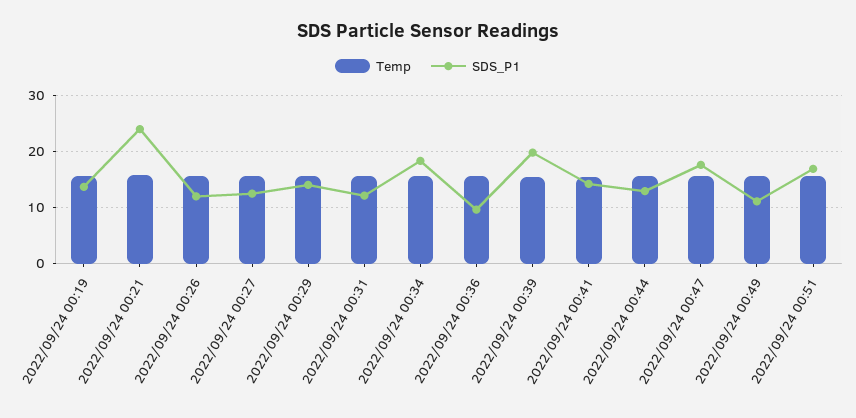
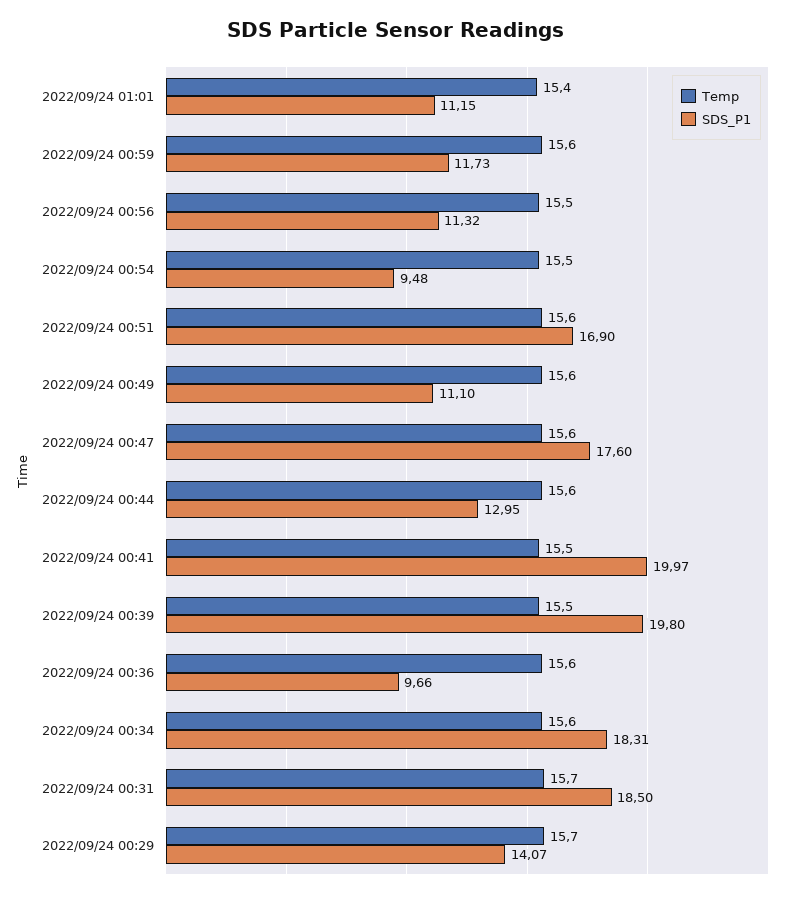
Temp, 2022/09/24 00:19: 16 -> none
SDS_P1, 2022/09/24 00:19: 14 -> none
Temp, 2022/09/24 00:21: 16 -> none
SDS_P1, 2022/09/24 00:21: 24 -> none
Temp, 2022/09/24 00:26: 16 -> none
SDS_P1, 2022/09/24 00:26: 12 -> none
Temp, 2022/09/24 00:27: 16 -> none
SDS_P1, 2022/09/24 00:27: 12 -> none
SDS_P1, 2022/09/24 00:31: 12 -> 18.5
SDS_P1, 2022/09/24 00:41: 14 -> 19.97
Temp, 2022/09/24 01:01: none -> 15.4
SDS_P1, 2022/09/24 01:01: none -> 11.15
Temp, 2022/09/24 00:59: none -> 15.6
SDS_P1, 2022/09/24 00:59: none -> 11.73
Temp, 2022/09/24 00:56: none -> 15.5
SDS_P1, 2022/09/24 00:56: none -> 11.32
Temp, 2022/09/24 00:54: none -> 15.5
SDS_P1, 2022/09/24 00:54: none -> 9.48

